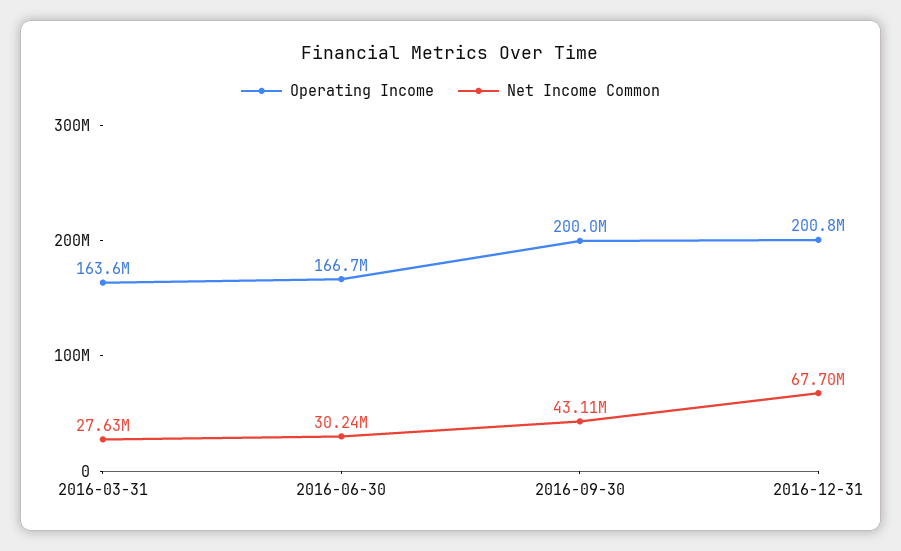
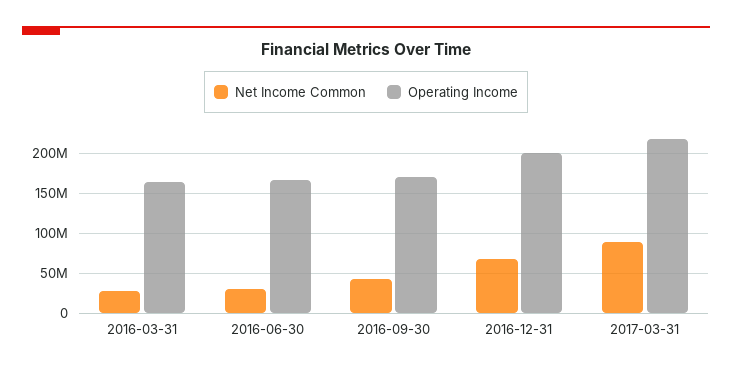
Operating Income, 2016-09-30: 200000000 -> 170000000
Net Income Common, 2017-03-31: none -> 90000000
Operating Income, 2017-03-31: none -> 220000000

